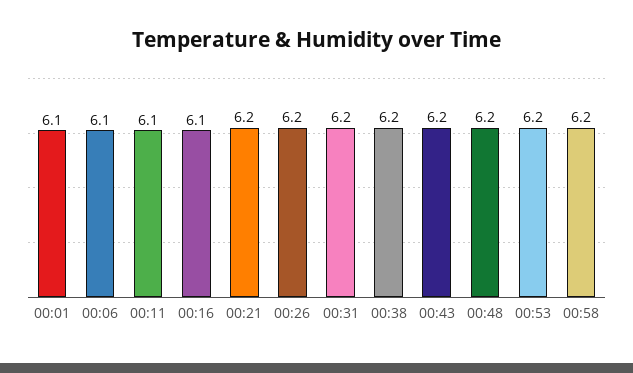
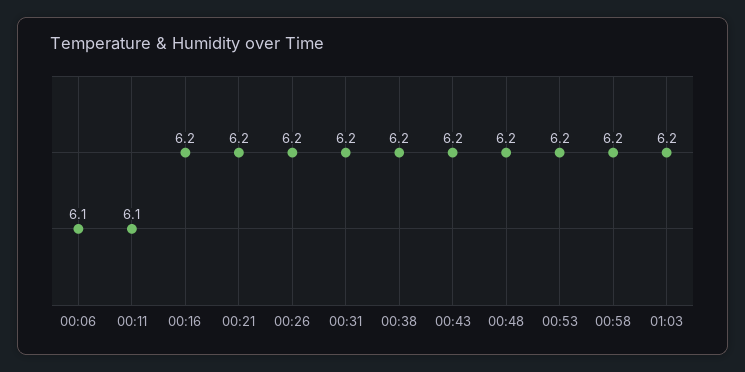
00:01: 6.1 -> none
00:16: 6.1 -> 6.2
01:03: none -> 6.2

